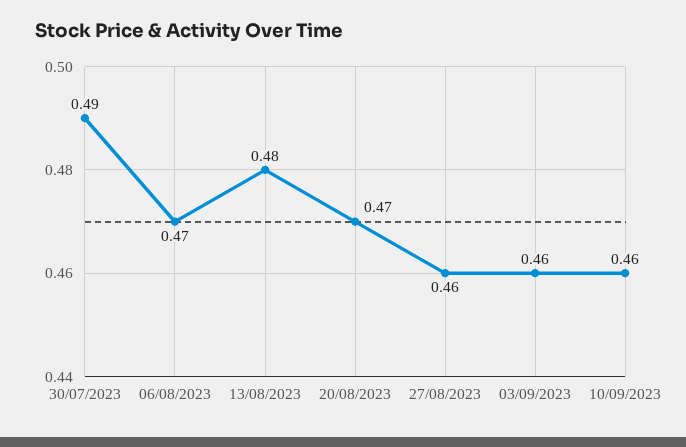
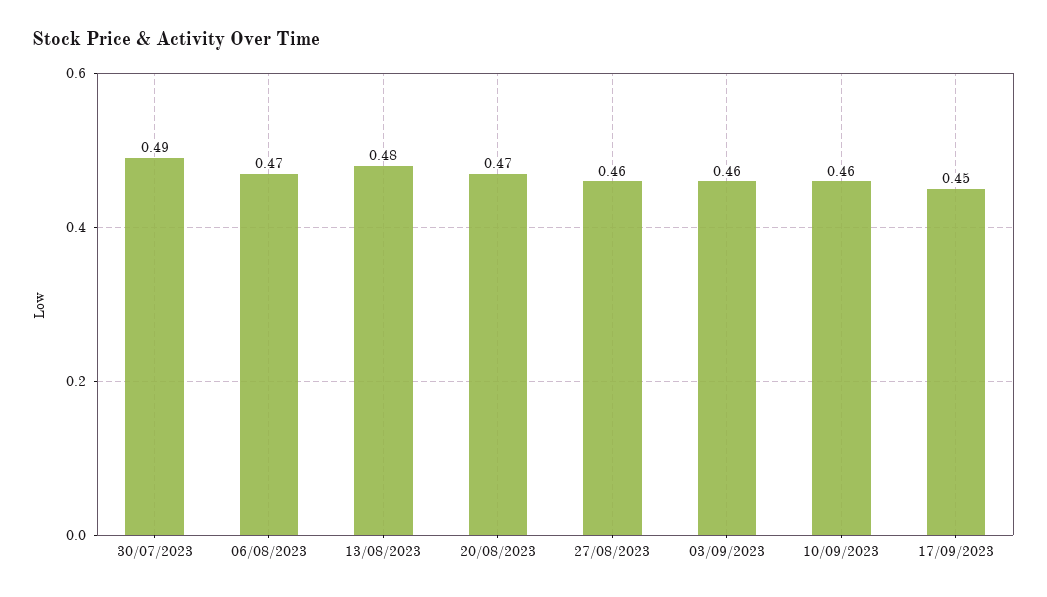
17/09/2023: none -> 0.45

